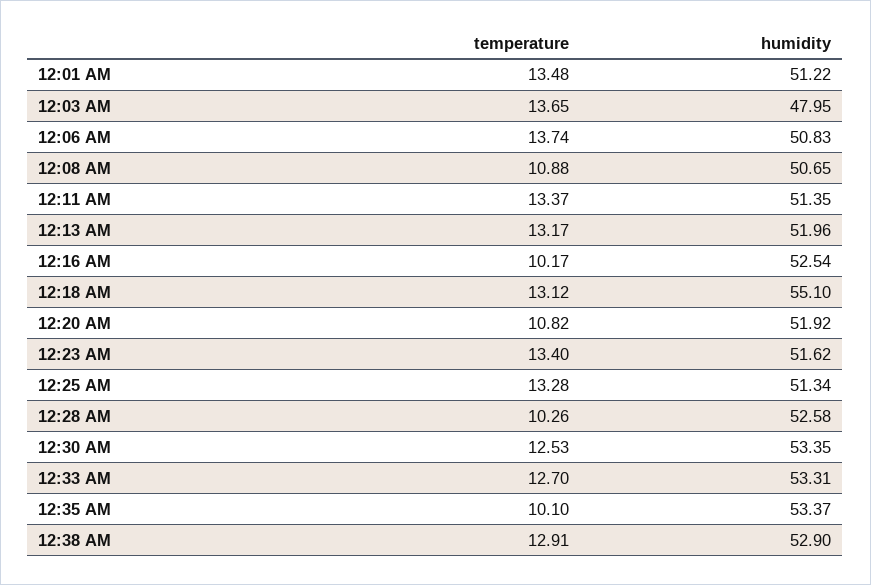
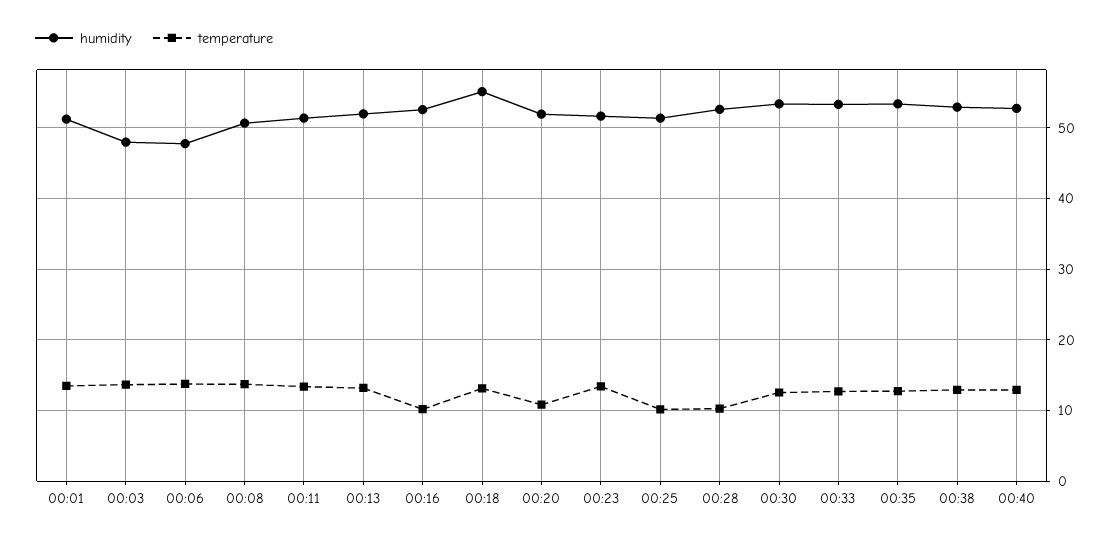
humidity, 12:06 AM: 50.83 -> 48
temperature, 12:08 AM: 10.88 -> 14
temperature, 12:25 AM: 13.28 -> 10
temperature, 12:35 AM: 10.1 -> 13
humidity, 00:40: none -> 53
temperature, 00:40: none -> 13

